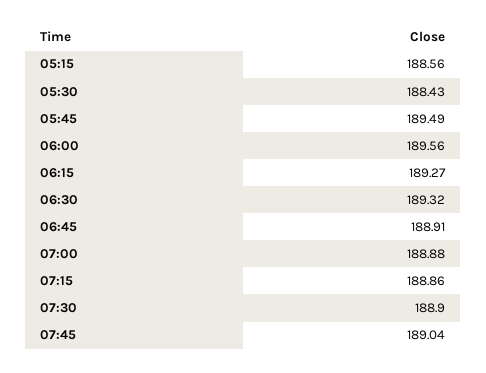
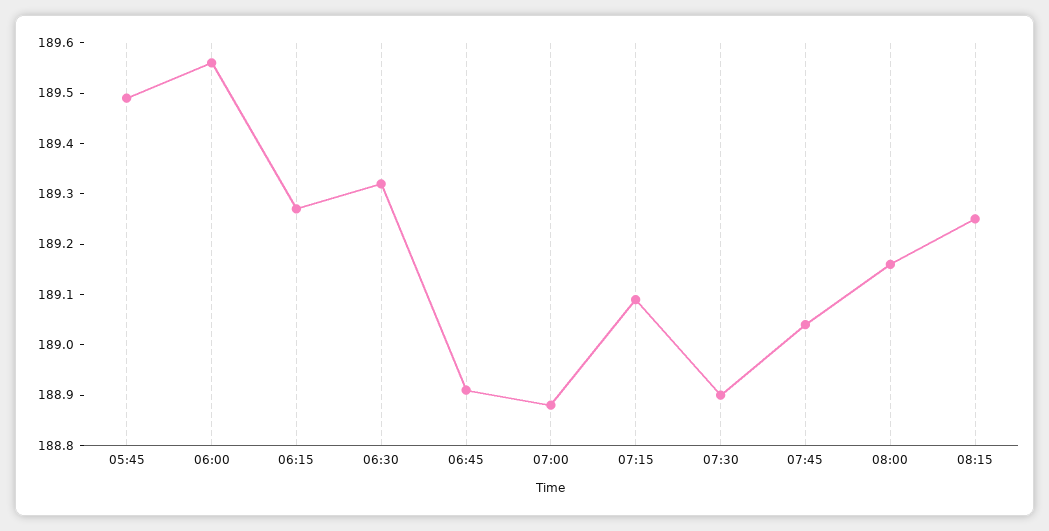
05:15: 188.56 -> none
05:30: 188.43 -> none
07:15: 188.86 -> 189.1
08:00: none -> 189.15
08:15: none -> 189.25

